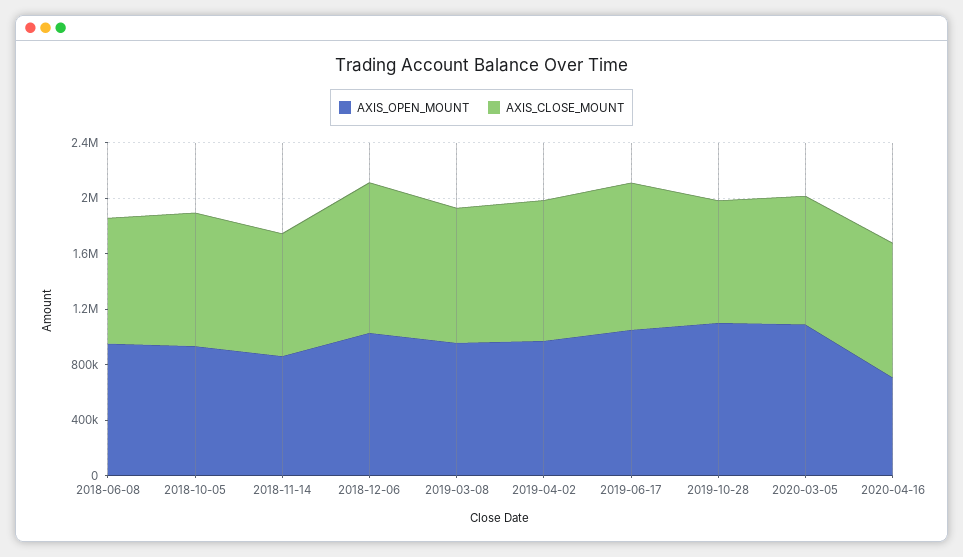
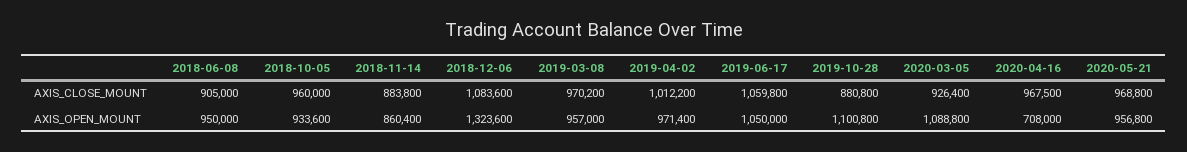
AXIS_OPEN_MOUNT, 2018-12-06: 1000000 -> 1323600
AXIS_CLOSE_MOUNT, 2020-05-21: none -> 968800
AXIS_OPEN_MOUNT, 2020-05-21: none -> 956800

